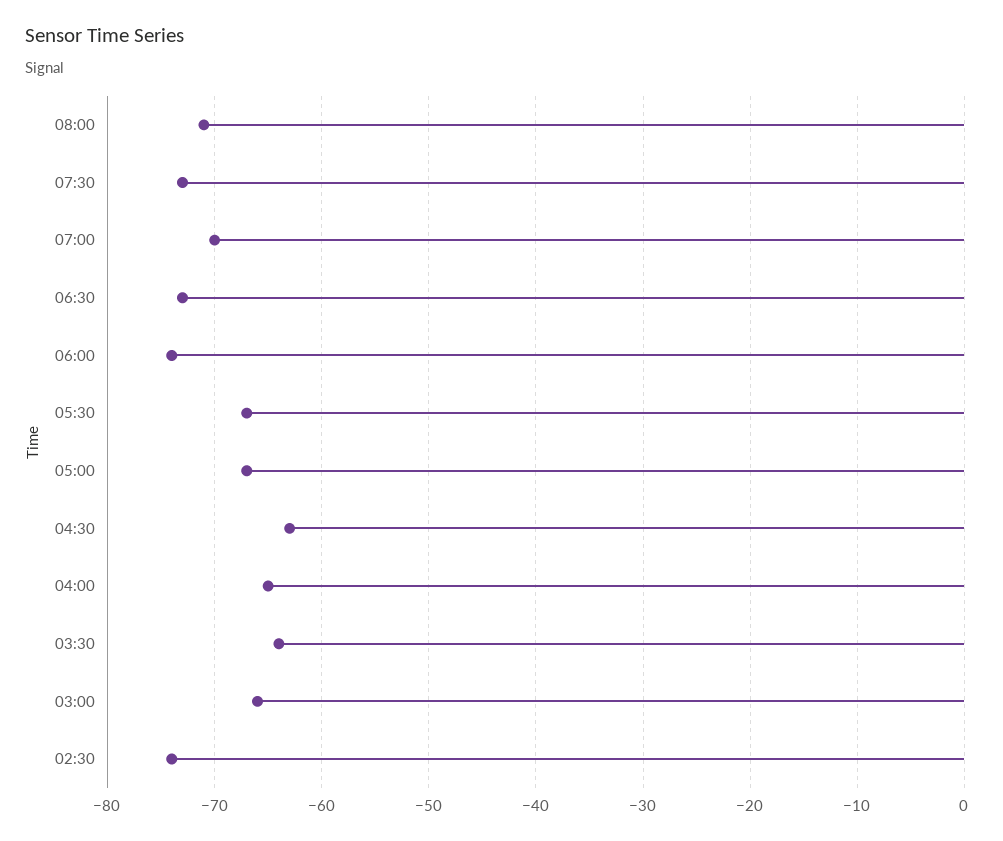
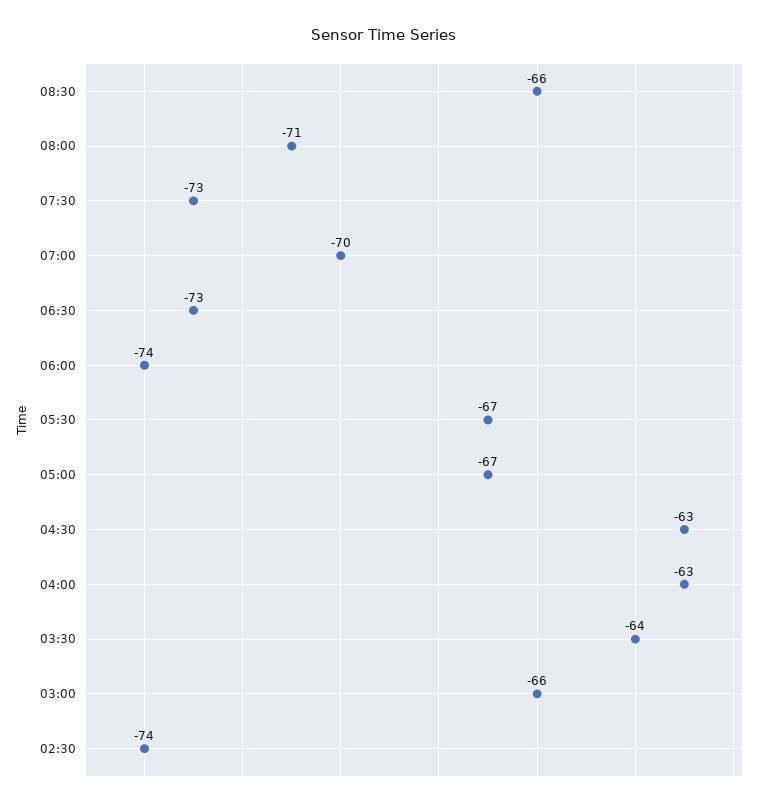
04:00: -65 -> -63
08:30: none -> -66

